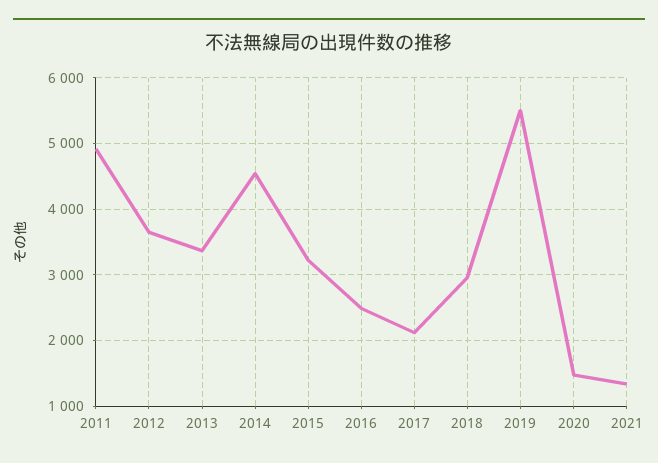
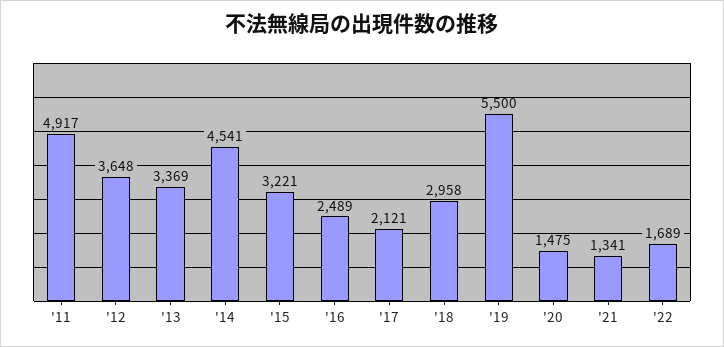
'22: none -> 1689

